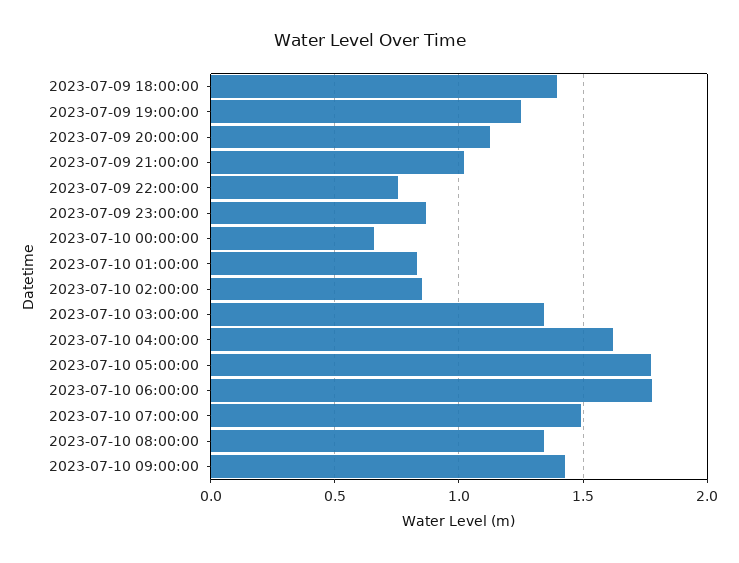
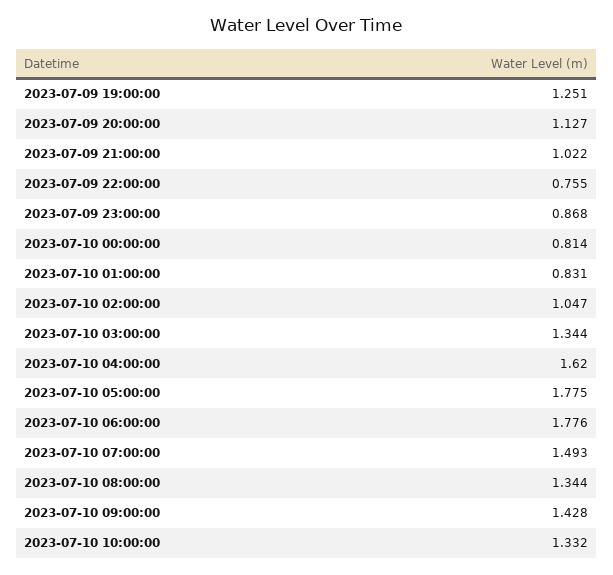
2023-07-09 18:00:00: 1.4 -> none
2023-07-10 00:00:00: 0.65 -> 0.814
2023-07-10 02:00:00: 0.85 -> 1.047
2023-07-10 10:00:00: none -> 1.332

